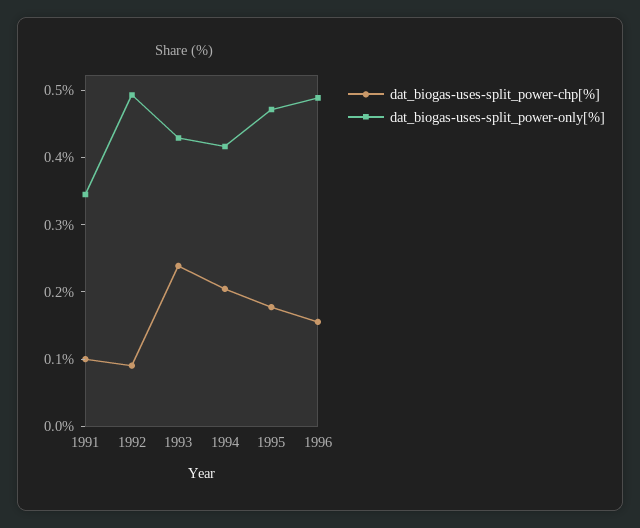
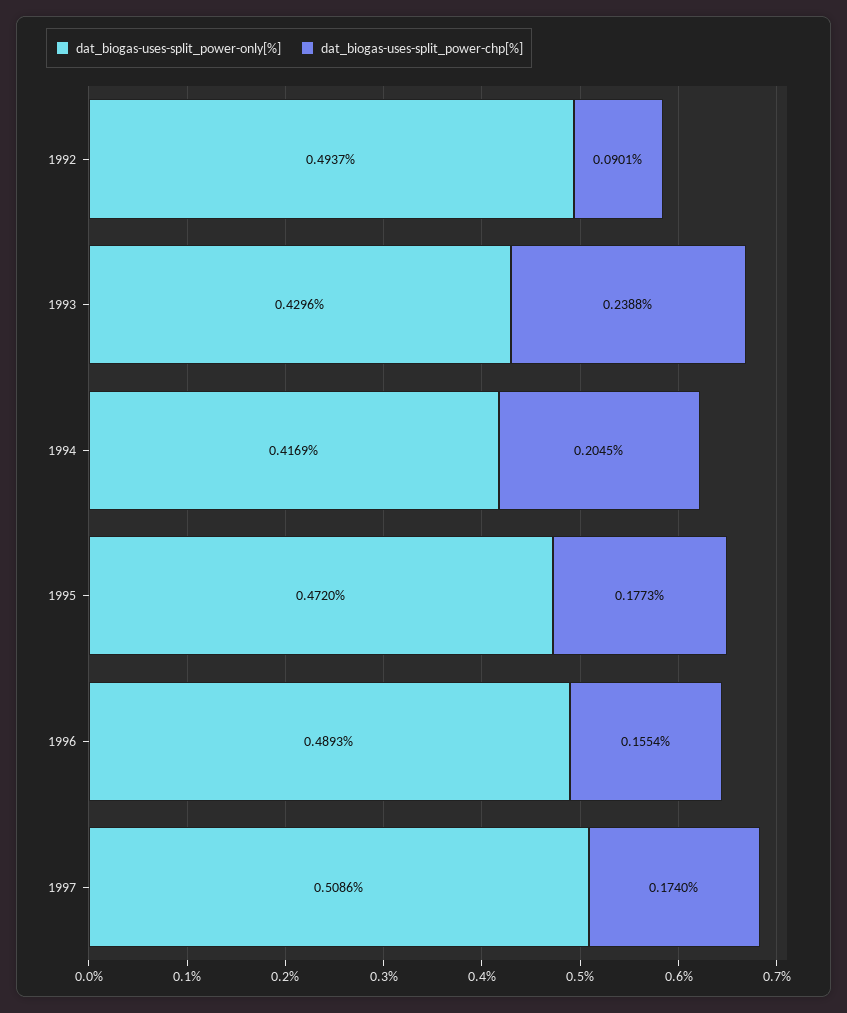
dat_biogas-uses-split_power-chp[%], 1991: 0.1 -> none
dat_biogas-uses-split_power-only[%], 1991: 0.34 -> none
dat_biogas-uses-split_power-only[%], 1997: none -> 0.5086
dat_biogas-uses-split_power-chp[%], 1997: none -> 0.174

